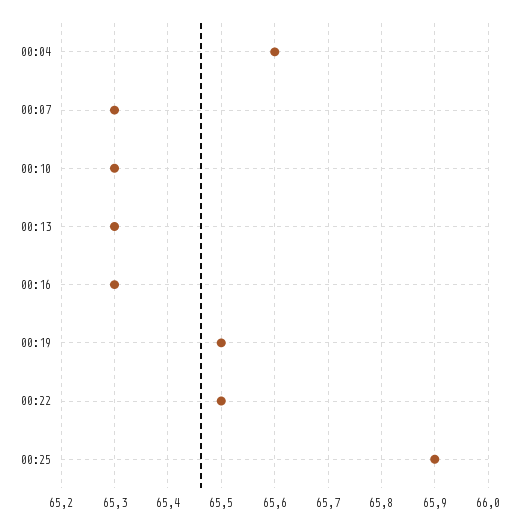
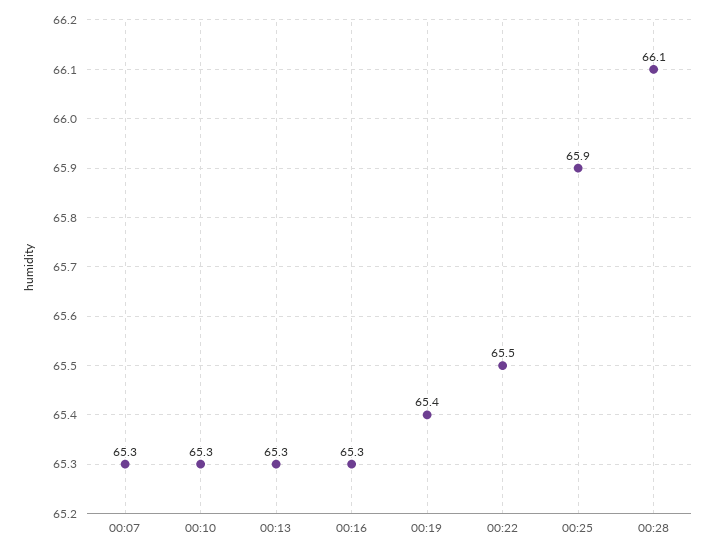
00:04: 65.6 -> none
00:19: 65.5 -> 65.4
00:28: none -> 66.1

